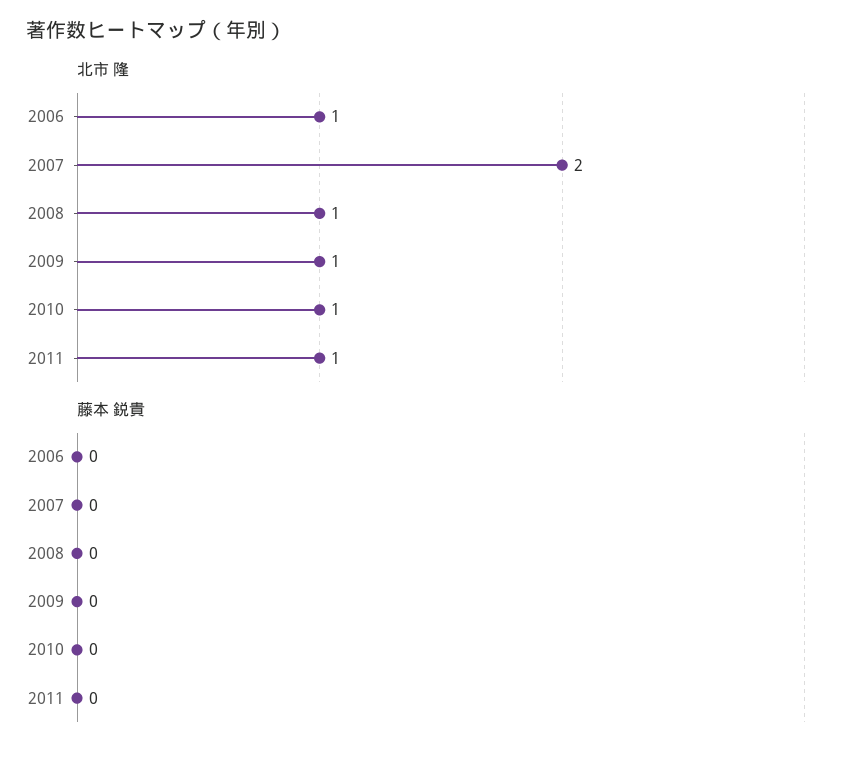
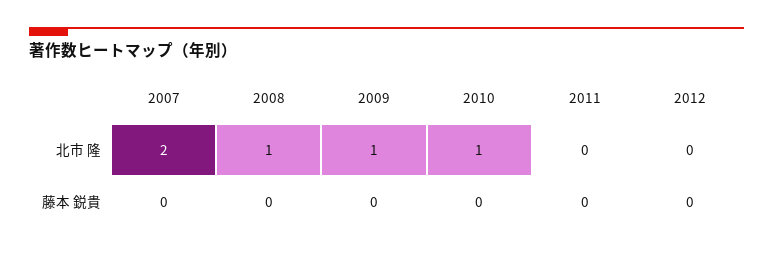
北市 隆, 2006: 1 -> none
北市 隆, 2011: 1 -> 0
藤本 鋭貴, 2006: 0 -> none
北市 隆, 2012: none -> 0
藤本 鋭貴, 2012: none -> 0

